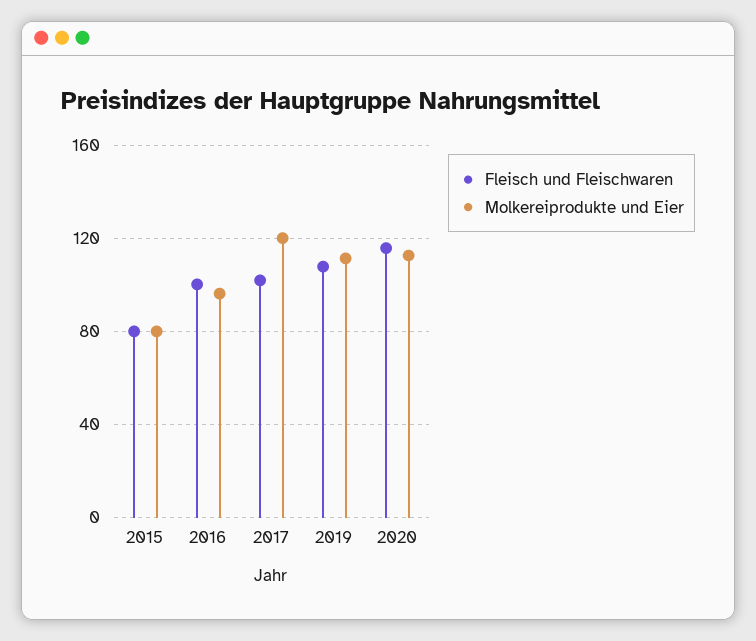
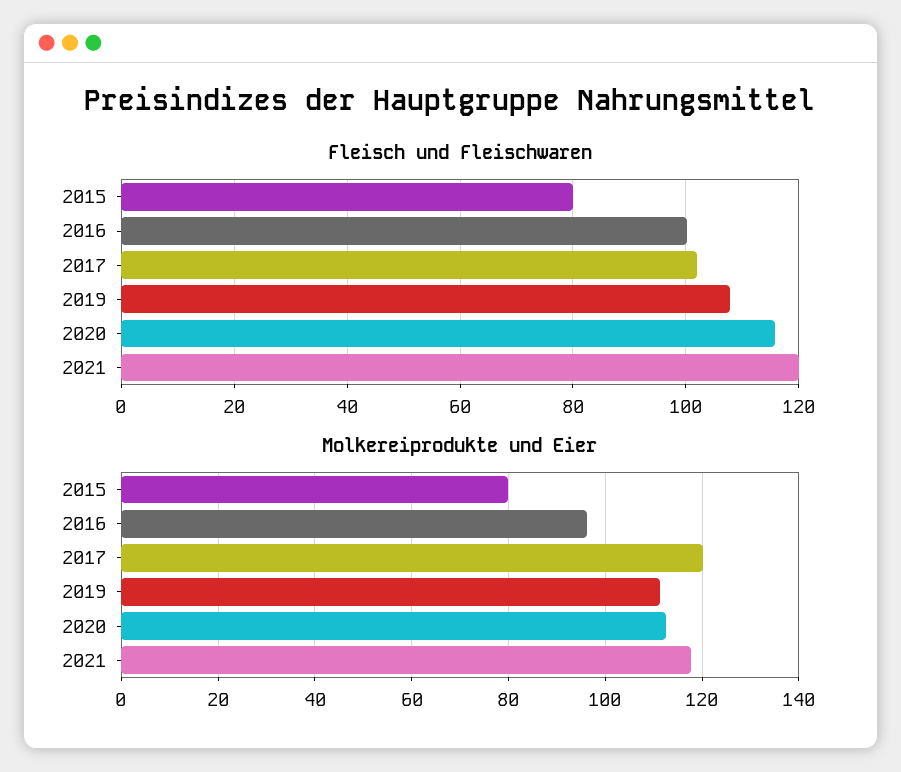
Fleisch und Fleischwaren, 2021: none -> 120
Molkereiprodukte und Eier, 2021: none -> 118

